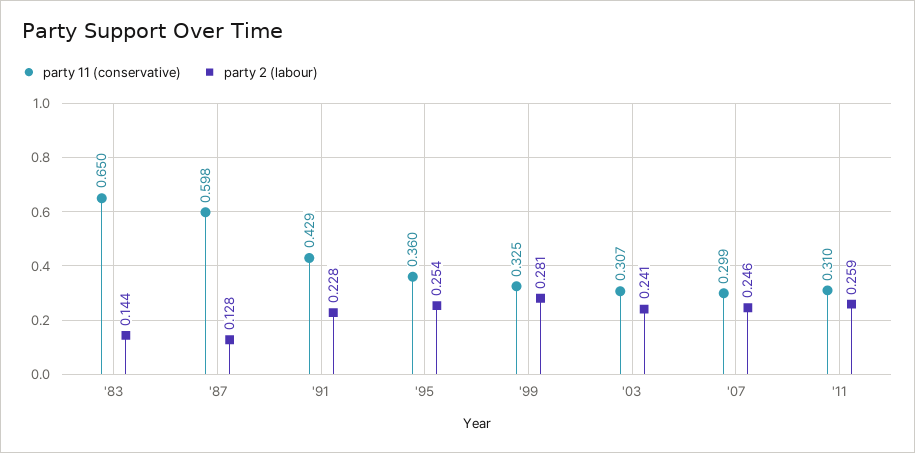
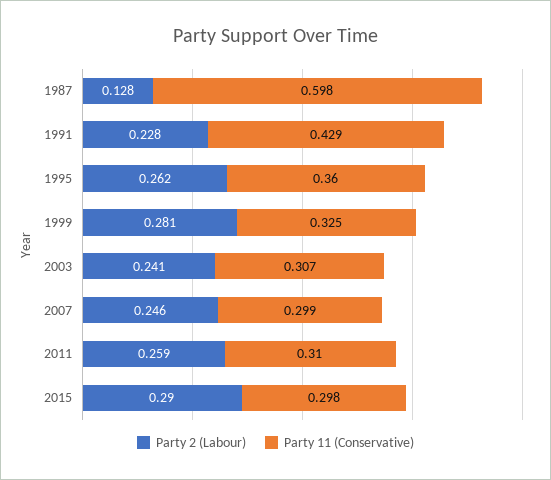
party 11 (conservative), '83: 0.65 -> none
party 2 (labour), '83: 0.144 -> none
party 2 (labour), '95: 0.254 -> 0.262
party 2 (labour), 2015: none -> 0.29
party 11 (conservative), 2015: none -> 0.298

